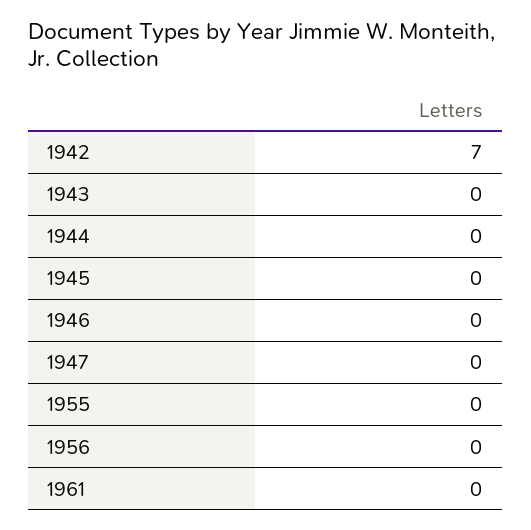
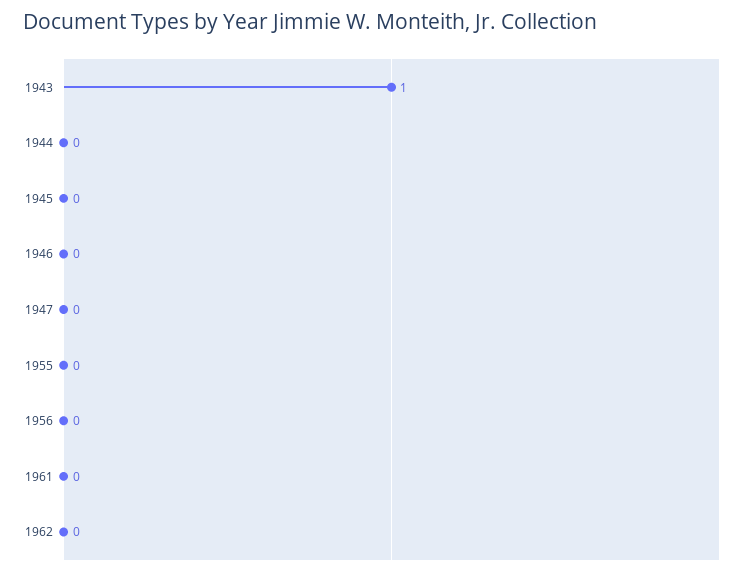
1942: 7 -> none
1943: 0 -> 1
1962: none -> 0

